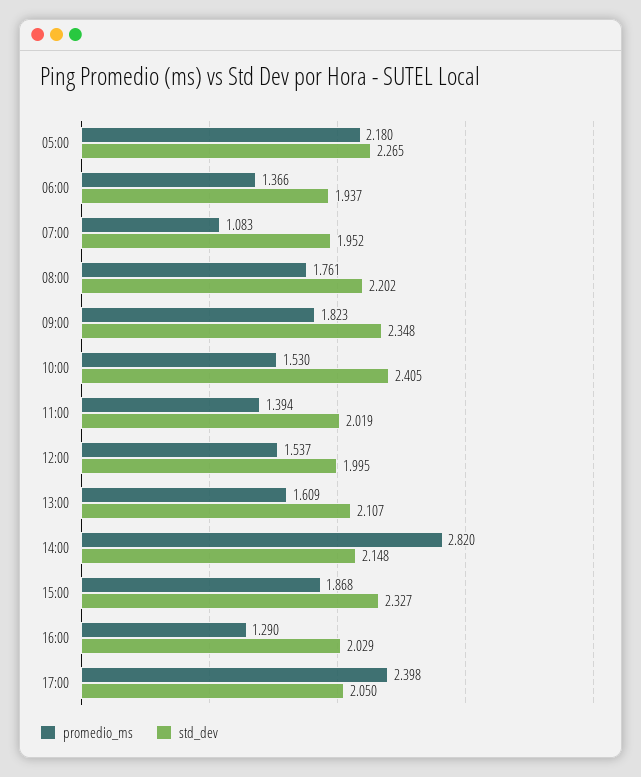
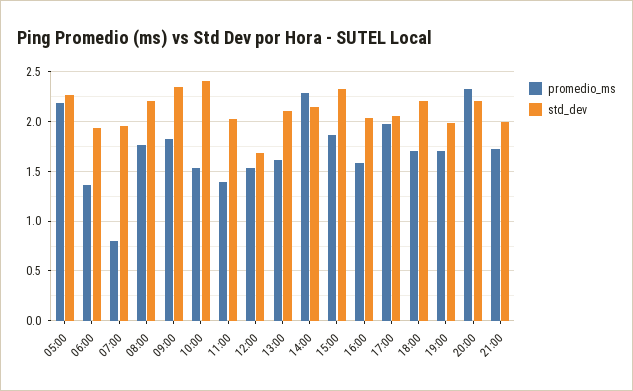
promedio_ms, 07:00: 1.083 -> 0.8
std_dev, 12:00: 1.995 -> 1.7
promedio_ms, 14:00: 2.82 -> 2.3
promedio_ms, 16:00: 1.29 -> 1.6
promedio_ms, 17:00: 2.398 -> 2
promedio_ms, 18:00: none -> 1.7
std_dev, 18:00: none -> 2.2
promedio_ms, 19:00: none -> 1.7
std_dev, 19:00: none -> 2
promedio_ms, 20:00: none -> 2.3
std_dev, 20:00: none -> 2.2
promedio_ms, 21:00: none -> 1.7
std_dev, 21:00: none -> 2

